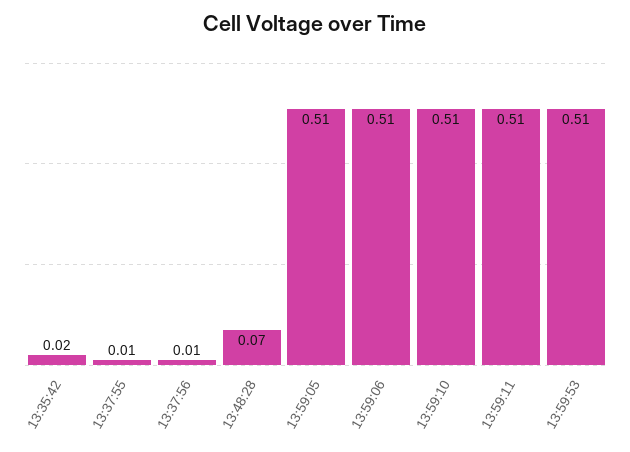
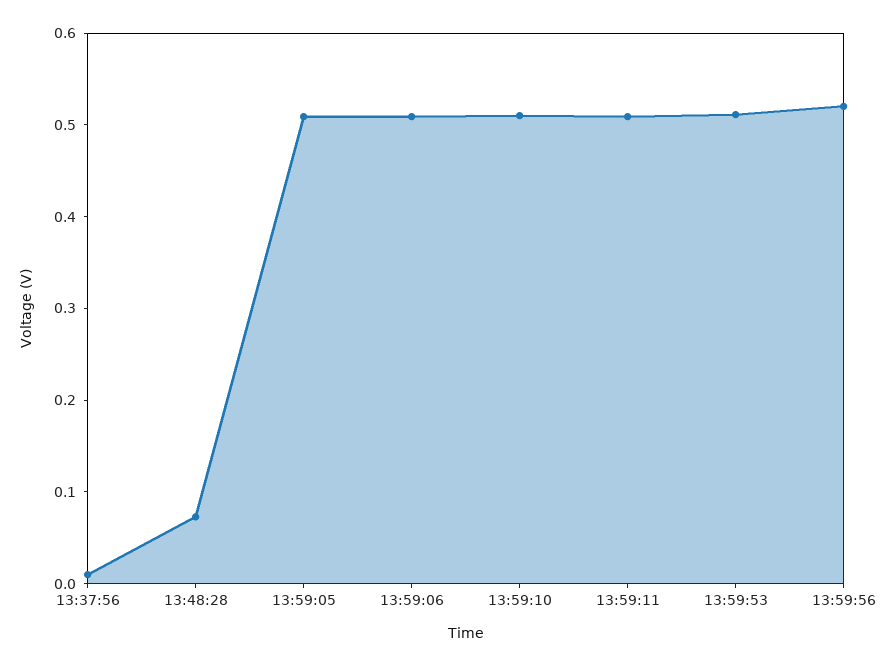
13:35:42: 0.02 -> none
13:37:55: 0.01 -> none
13:59:56: none -> 0.52

